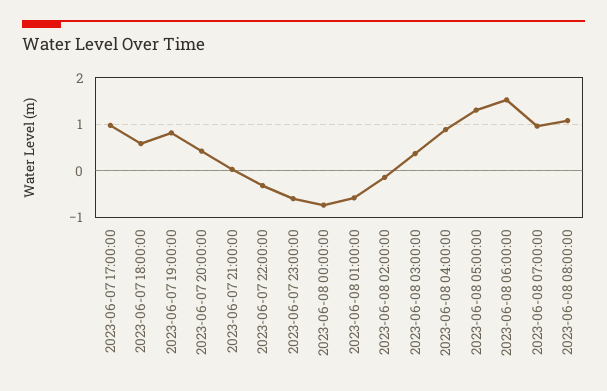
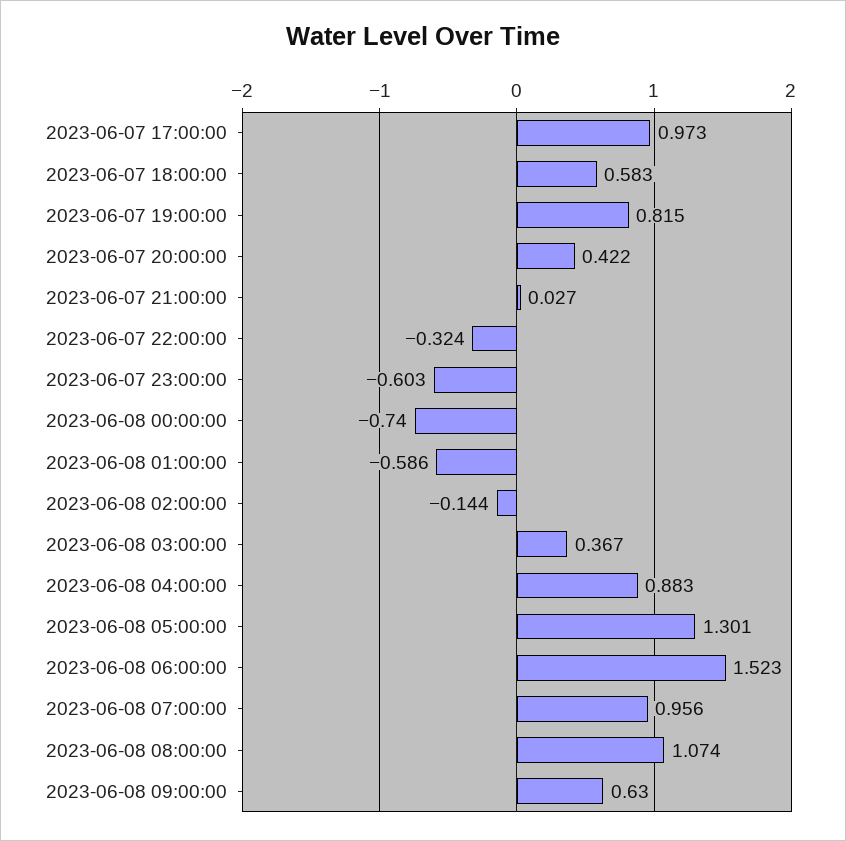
2023-06-08 09:00:00: none -> 0.63

